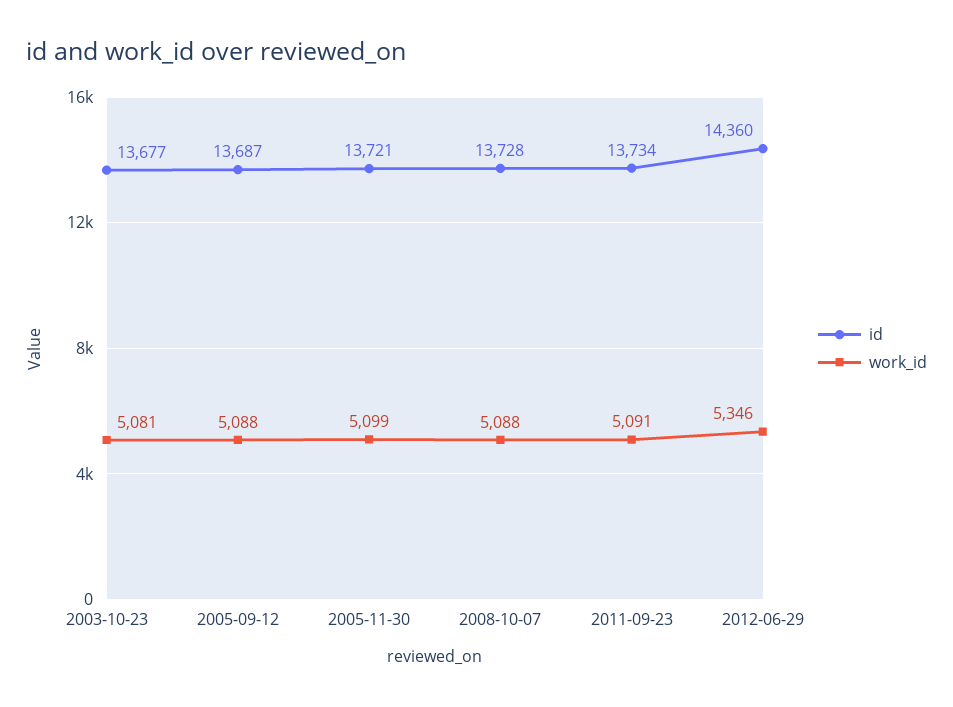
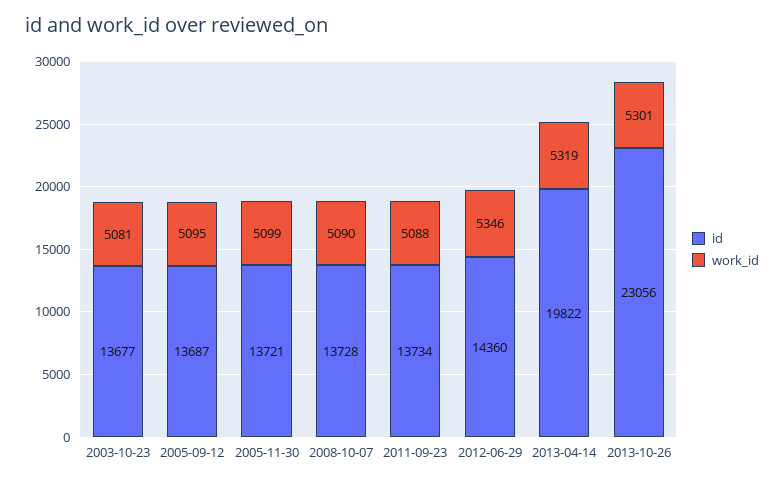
work_id, 2005-09-12: 5088 -> 5095
work_id, 2008-10-07: 5088 -> 5090
work_id, 2011-09-23: 5091 -> 5088
id, 2013-04-14: none -> 19822
work_id, 2013-04-14: none -> 5319
id, 2013-10-26: none -> 23056
work_id, 2013-10-26: none -> 5301

